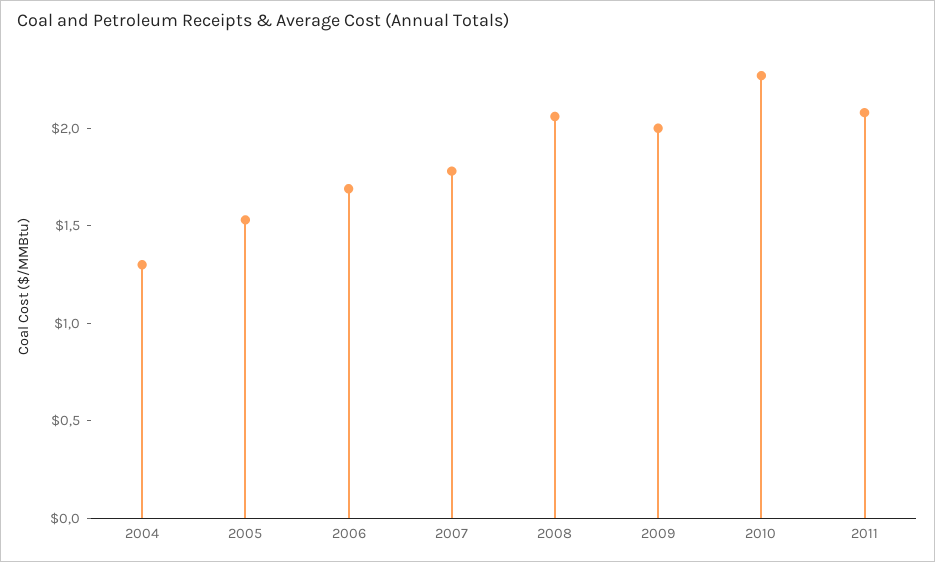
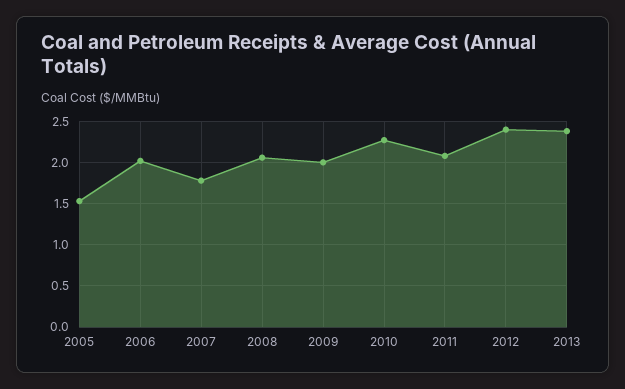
2004: 1.3 -> none
2006: 1.7 -> 2
2012: none -> 2.4
2013: none -> 2.4

